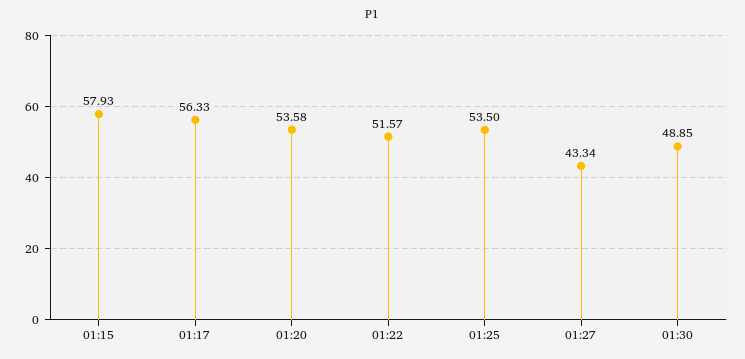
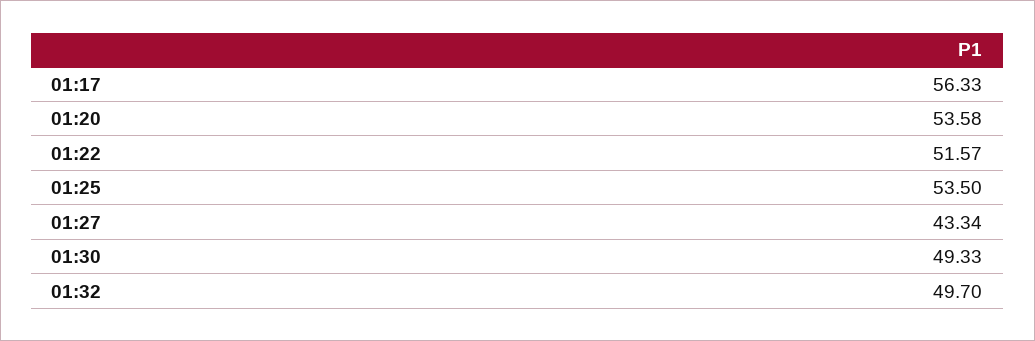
01:15: 57.93 -> none
01:30: 48.85 -> 49.33
01:32: none -> 49.7

